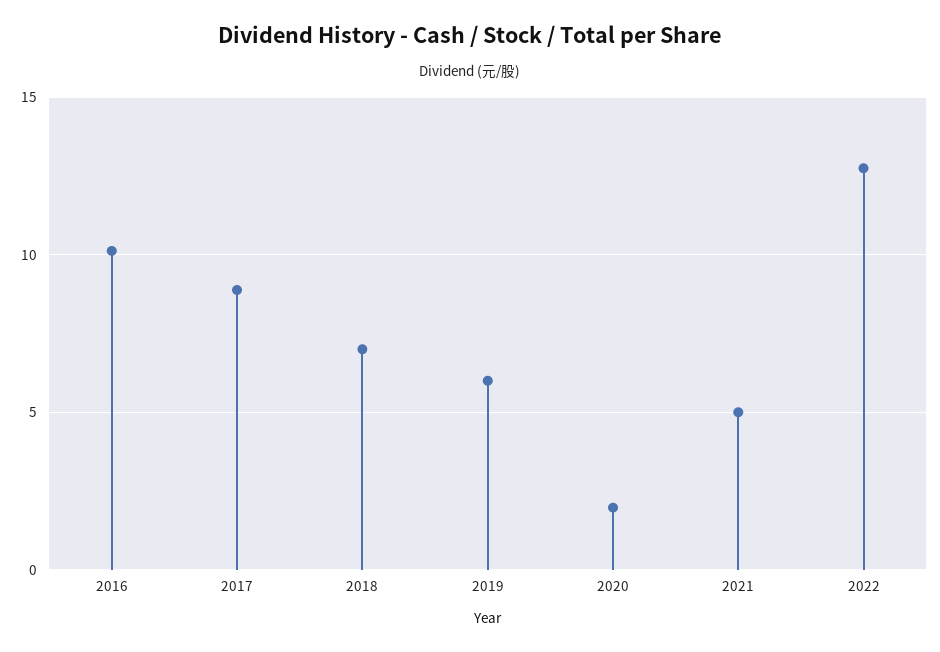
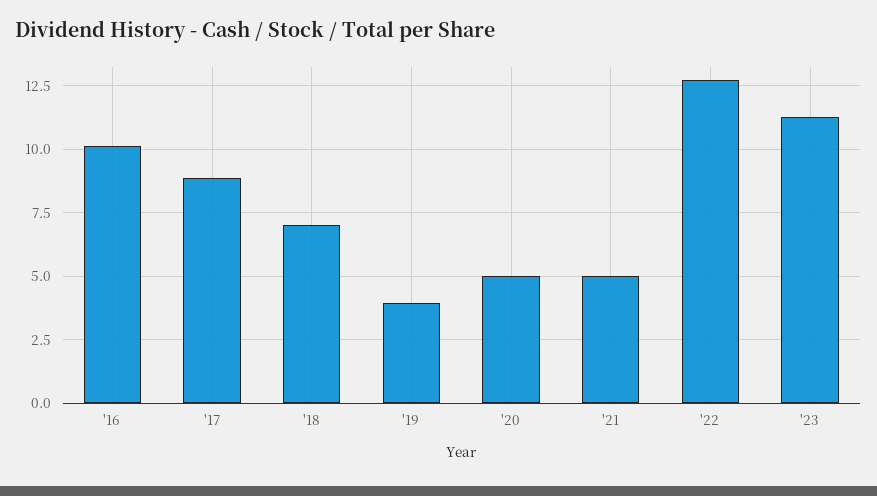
2019: 6 -> 4
2020: 2 -> 5
'23: none -> 11.25

